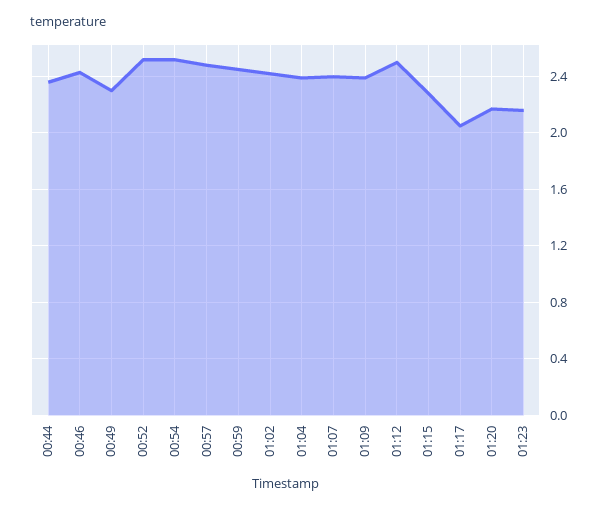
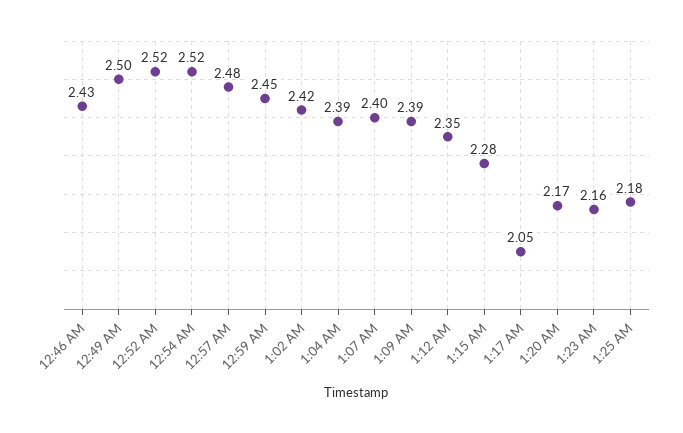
00:44: 2.35 -> none
00:49: 2.3 -> 2.5
01:12: 2.5 -> 2.35
1:25 AM: none -> 2.18

